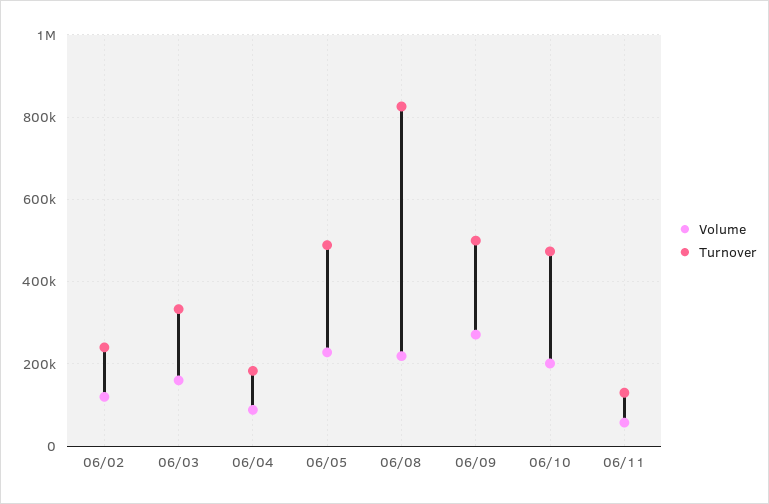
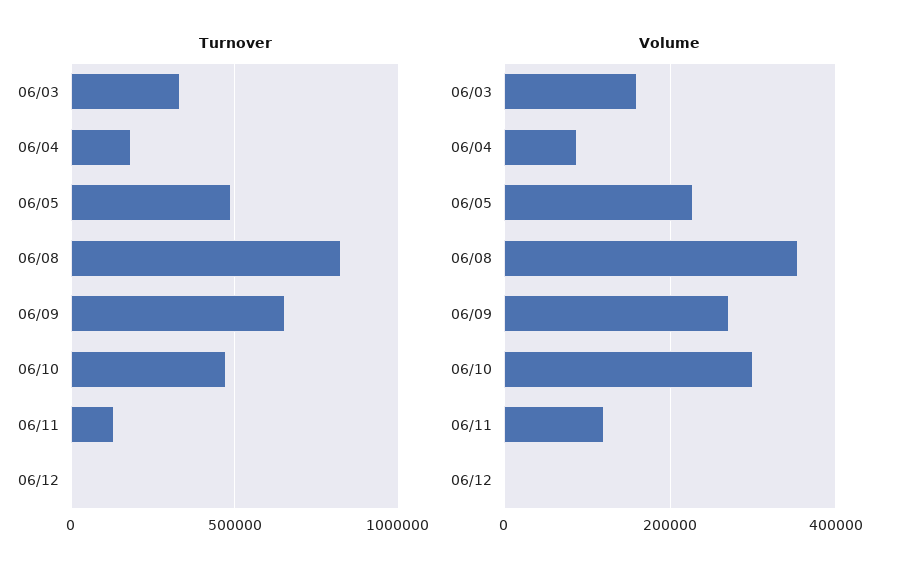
Volume, 06/02: 120000 -> none
Turnover, 06/02: 240000 -> none
Volume, 06/08: 220000 -> 360000
Turnover, 06/09: 500000 -> 650000
Volume, 06/10: 200000 -> 300000
Volume, 06/11: 60000 -> 120000
Turnover, 06/12: none -> 0
Volume, 06/12: none -> 0

